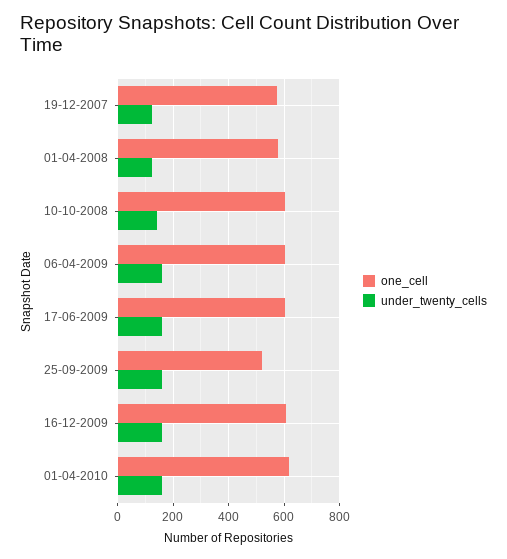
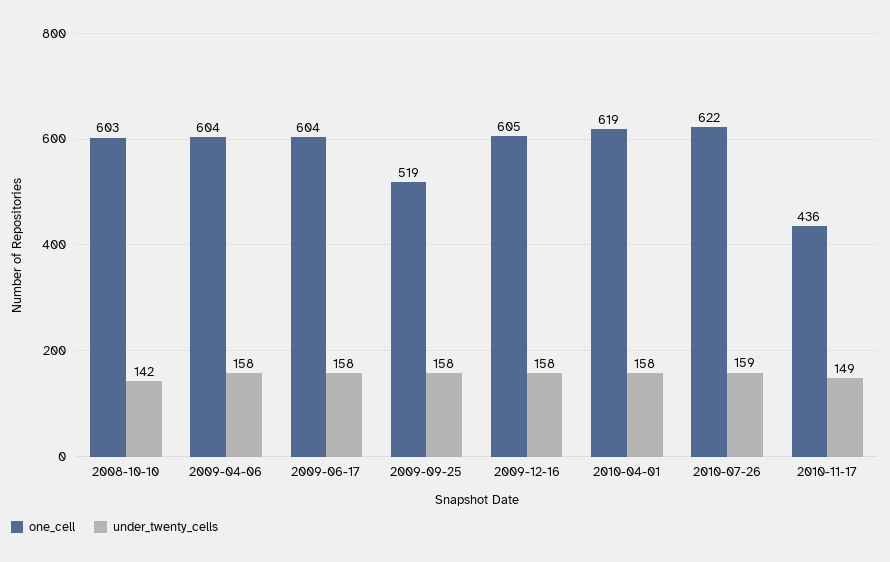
one_cell, 19-12-2007: 575 -> none
under_twenty_cells, 19-12-2007: 125 -> none
one_cell, 01-04-2008: 575 -> none
under_twenty_cells, 01-04-2008: 125 -> none
one_cell, 2010-07-26: none -> 622
under_twenty_cells, 2010-07-26: none -> 159
one_cell, 2010-11-17: none -> 436
under_twenty_cells, 2010-11-17: none -> 149

